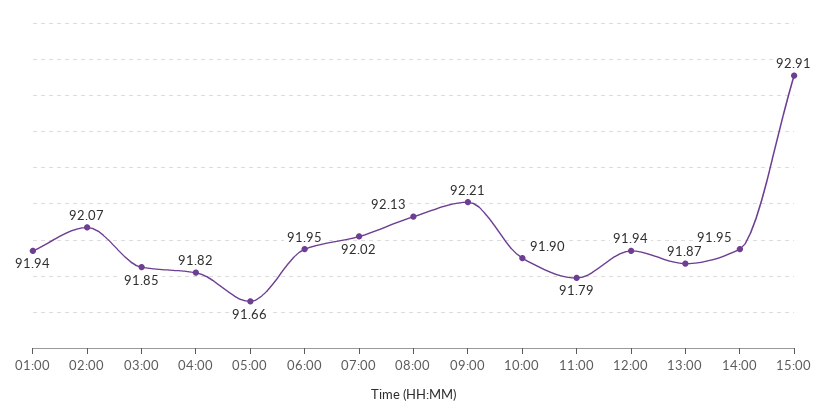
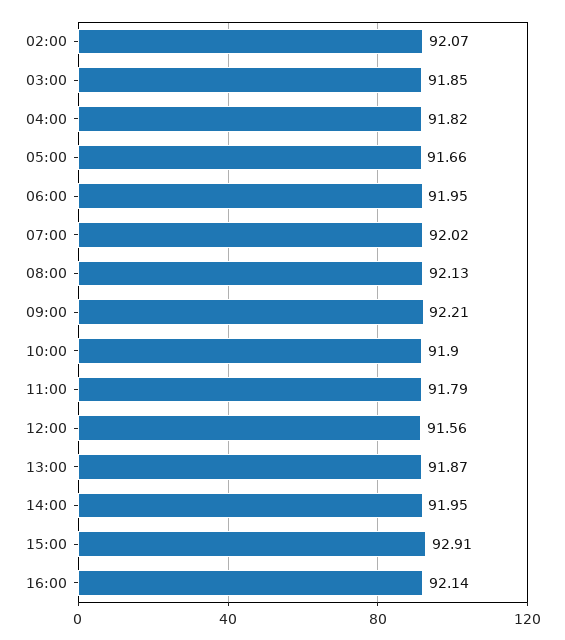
01:00: 91.94 -> none
12:00: 91.94 -> 91.56
16:00: none -> 92.14

